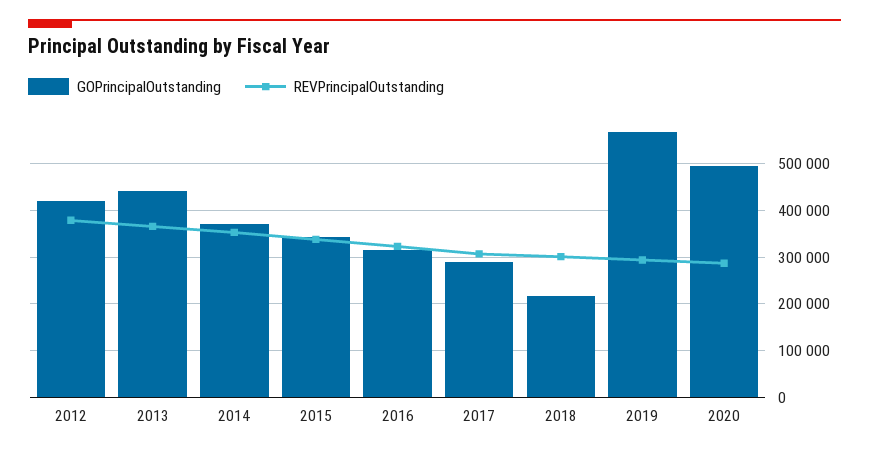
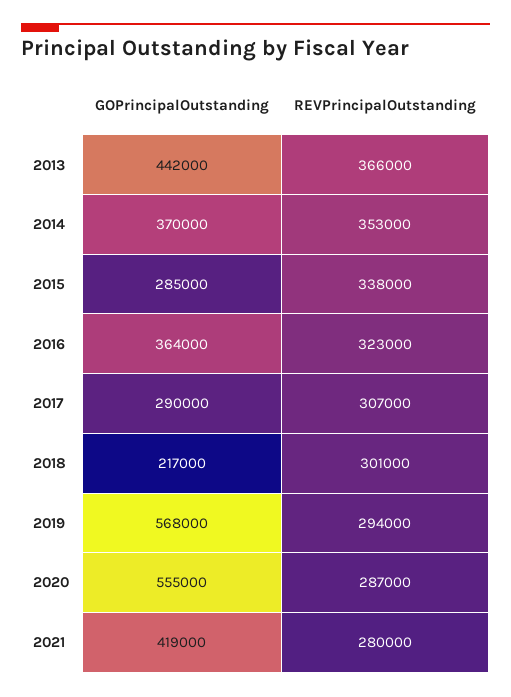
GOPrincipalOutstanding, 2012: 420000 -> none
REVPrincipalOutstanding, 2012: 380000 -> none
GOPrincipalOutstanding, 2015: 340000 -> 285000
GOPrincipalOutstanding, 2016: 320000 -> 364000
GOPrincipalOutstanding, 2020: 500000 -> 555000
GOPrincipalOutstanding, 2021: none -> 419000
REVPrincipalOutstanding, 2021: none -> 280000

